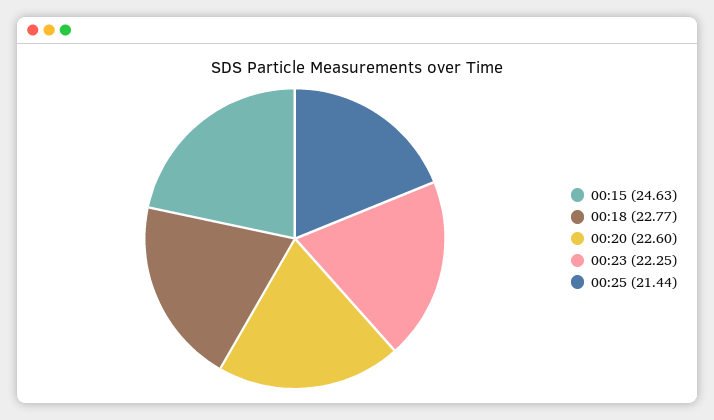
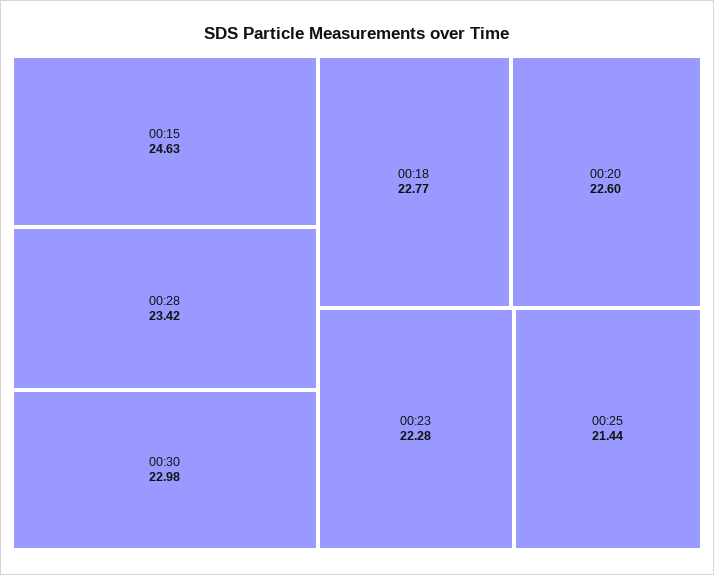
00:23: 22.25 -> 22.28
00:28: none -> 23.42
00:30: none -> 22.98

